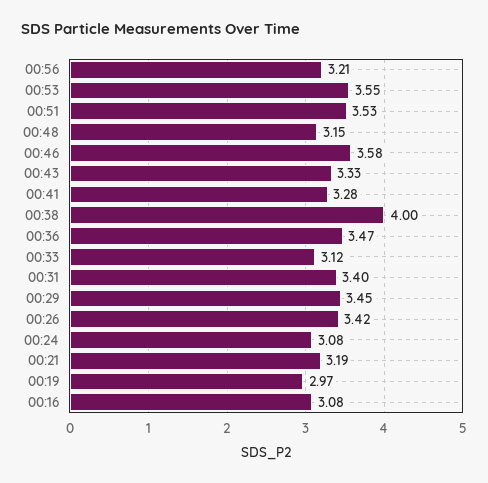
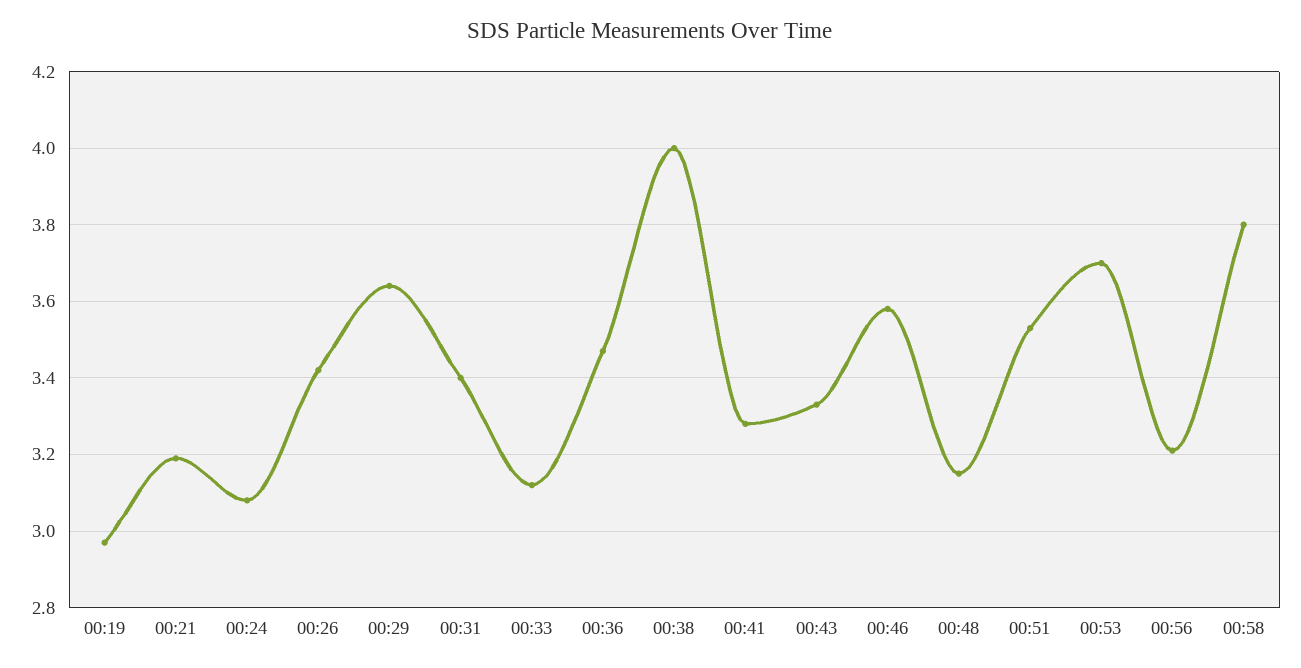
00:53: 3.55 -> 3.7
00:29: 3.45 -> 3.65
00:16: 3.08 -> none
00:58: none -> 3.8

